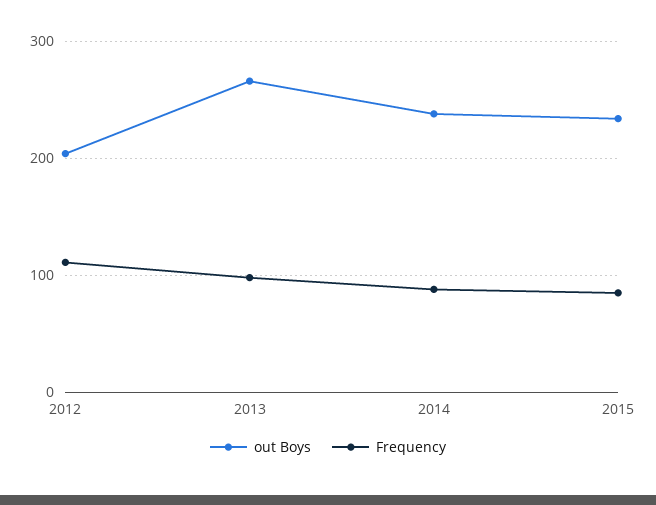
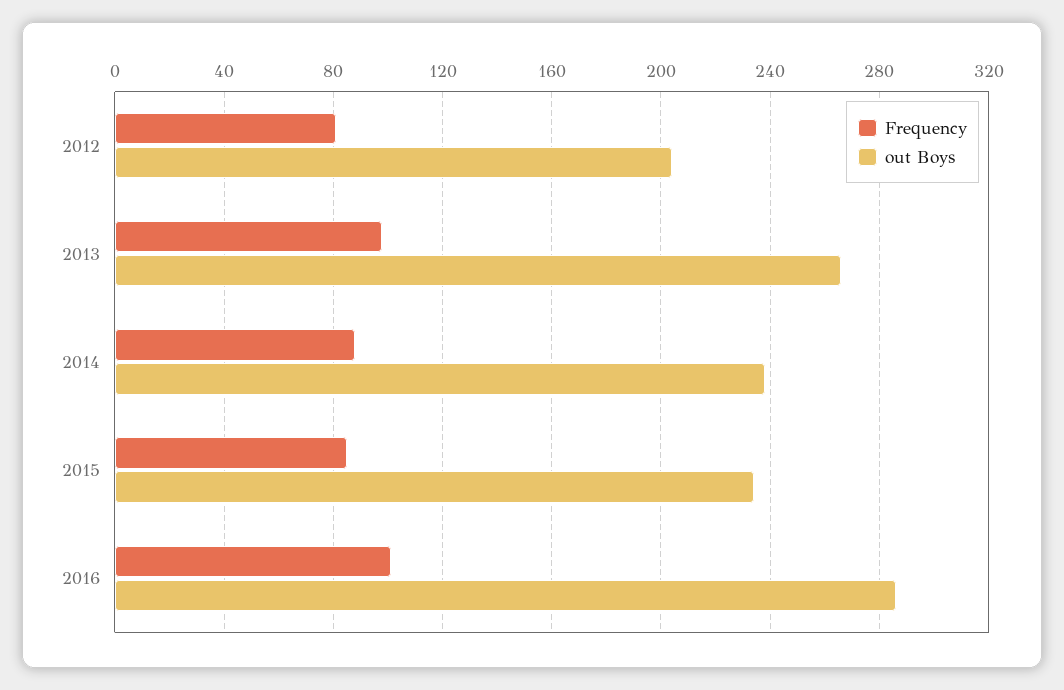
Frequency, 2012: 110 -> 80
Frequency, 2016: none -> 100
out Boys, 2016: none -> 285

